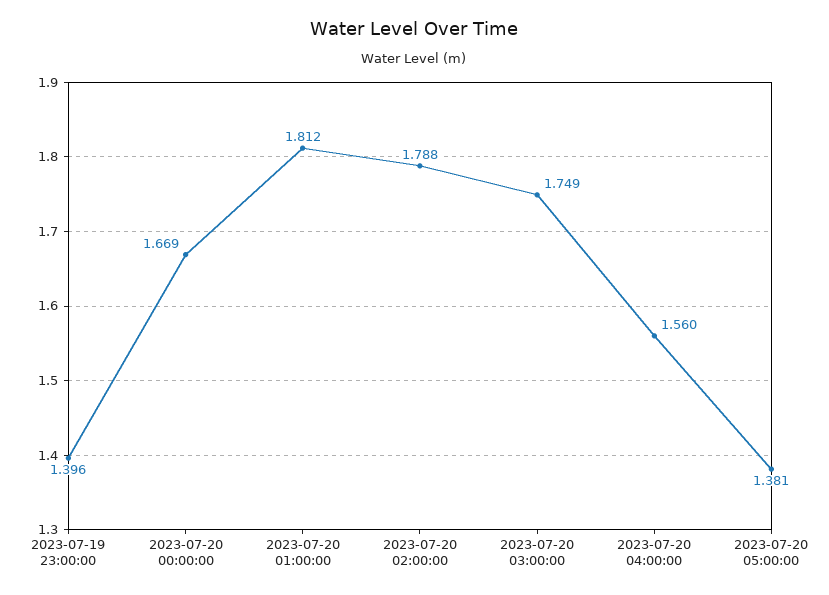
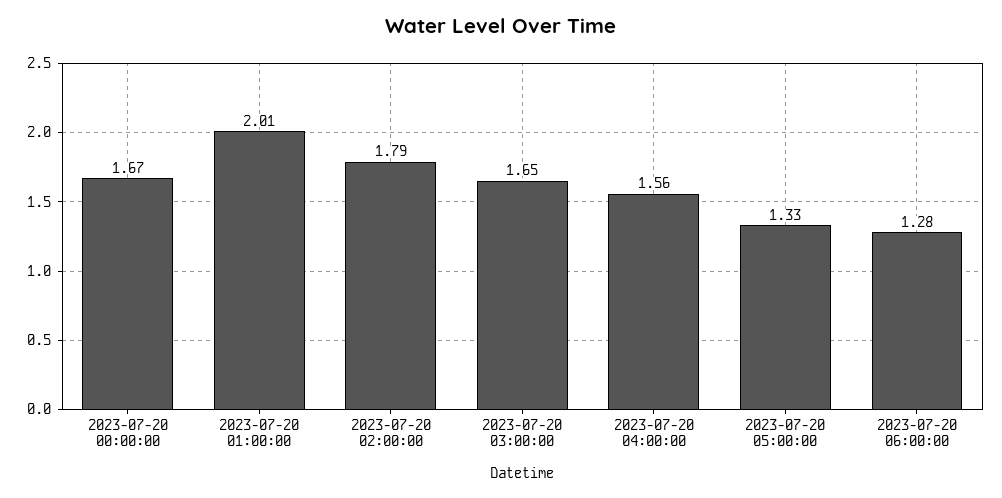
2023-07-19 23:00:00: 1.396 -> none
2023-07-20 01:00:00: 1.812 -> 2.01
2023-07-20 03:00:00: 1.749 -> 1.65
2023-07-20 05:00:00: 1.381 -> 1.33
2023-07-20 06:00:00: none -> 1.28

